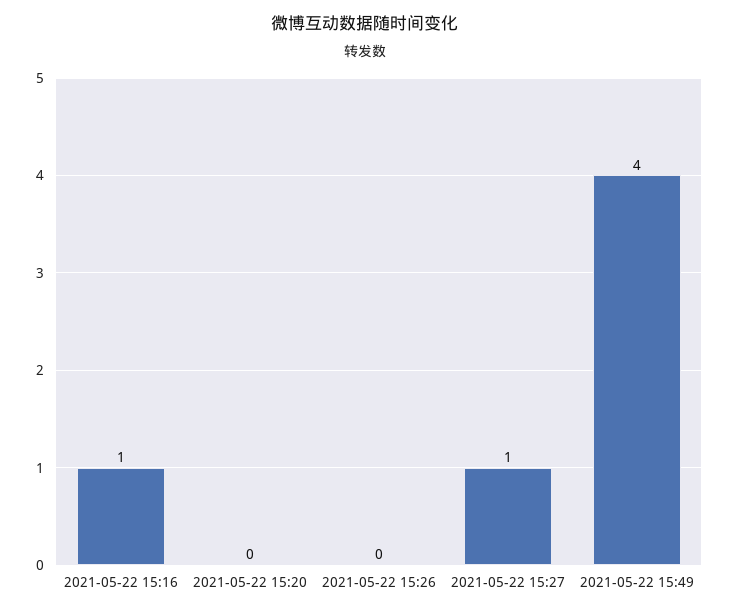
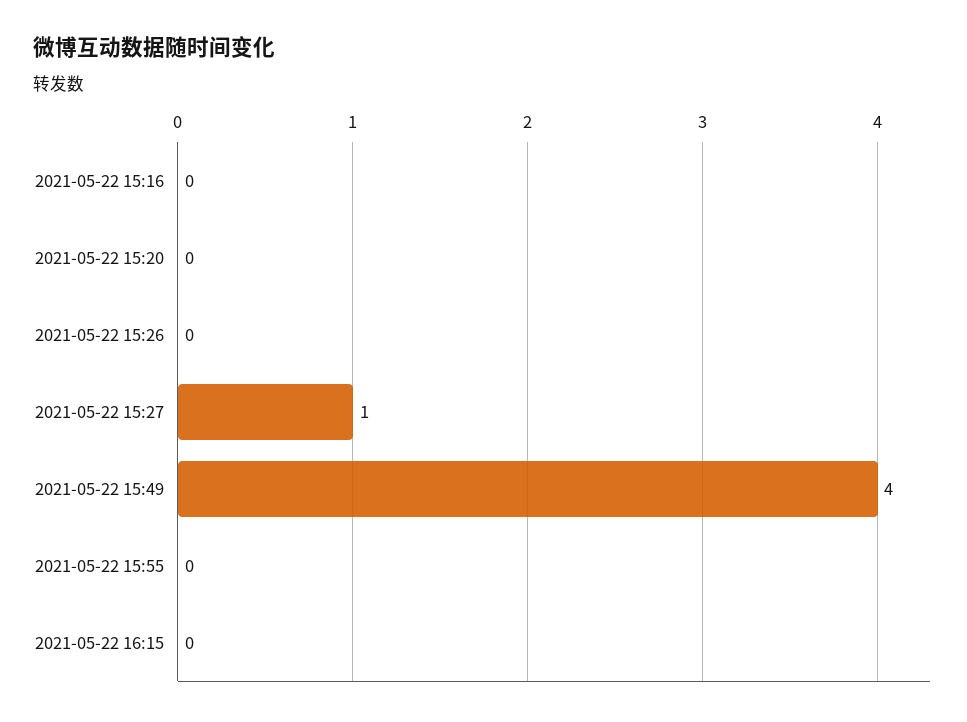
2021-05-22 15:16: 1 -> 0
2021-05-22 15:55: none -> 0
2021-05-22 16:15: none -> 0

